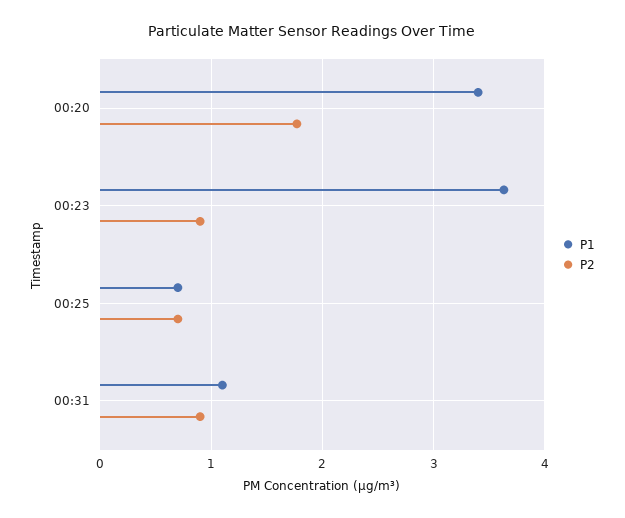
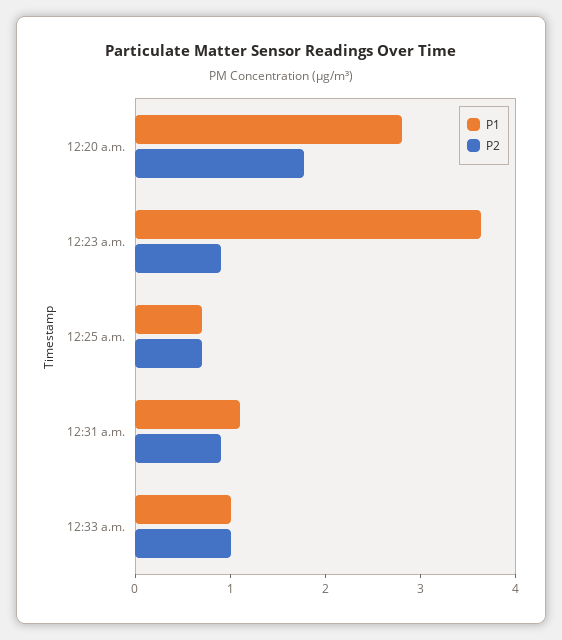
P1, 00:20: 3.4 -> 2.8
P1, 12:33 a.m.: none -> 1
P2, 12:33 a.m.: none -> 1

